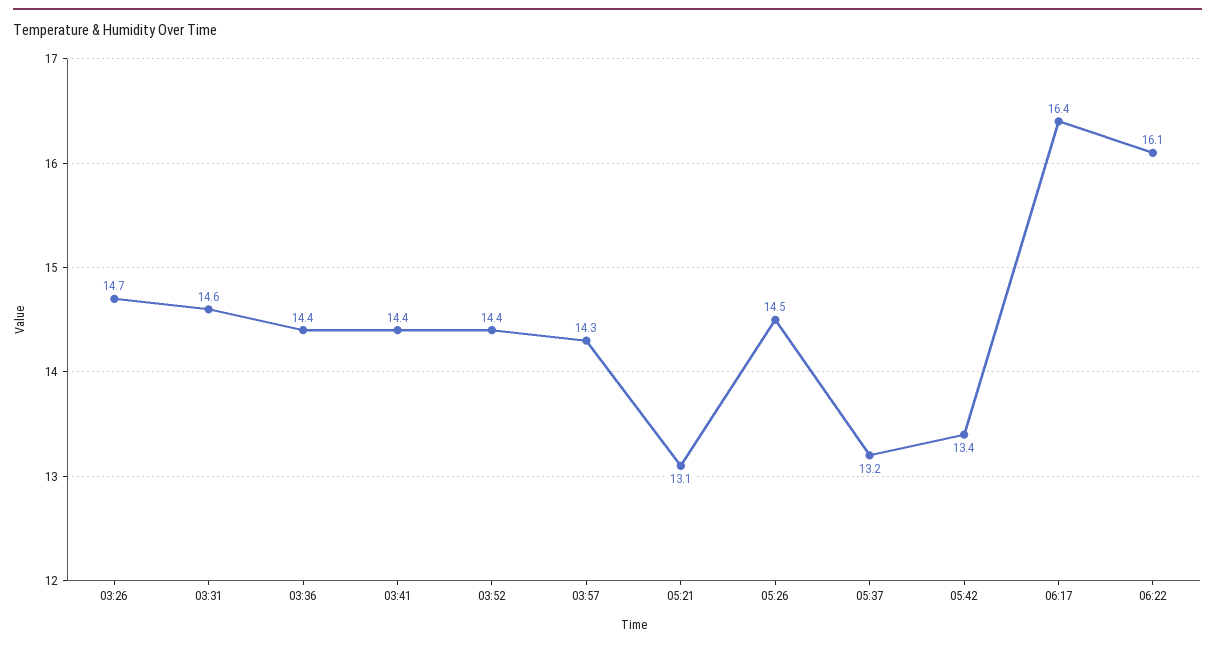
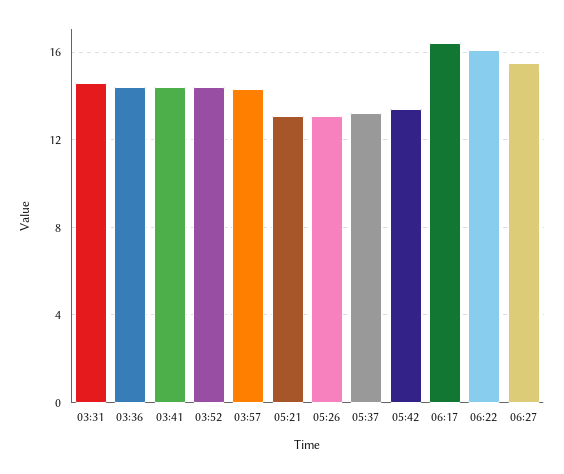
03:26: 14.7 -> none
05:26: 14.5 -> 13
06:27: none -> 15.5

